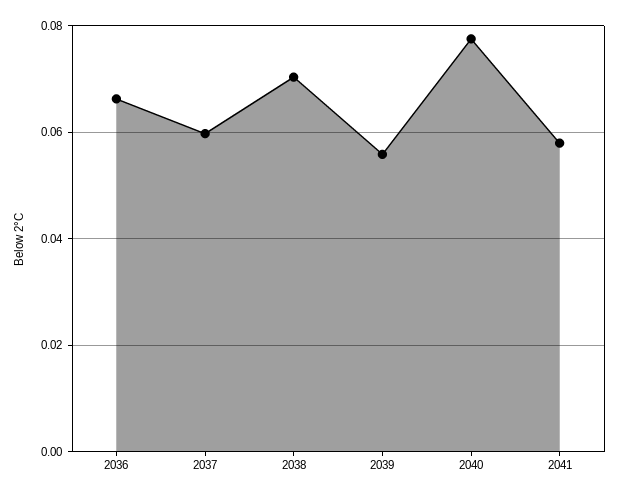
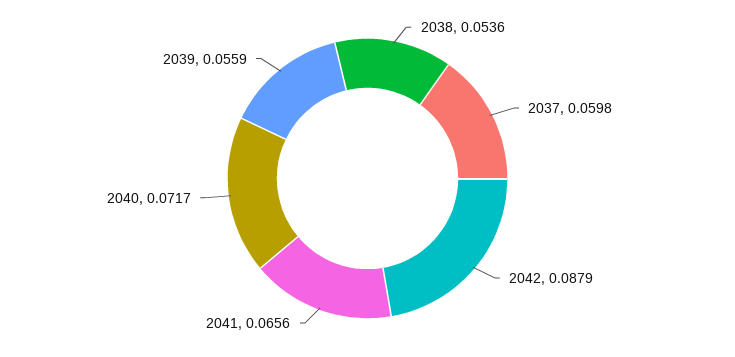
2036: 0.066 -> none
2038: 0.07 -> 0.0536
2040: 0.078 -> 0.0717
2041: 0.058 -> 0.0656
2042: none -> 0.0879

